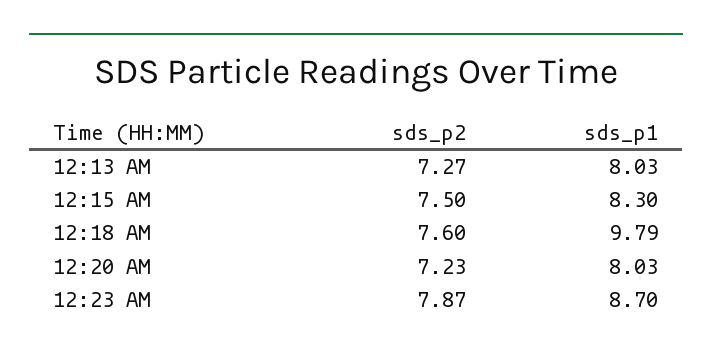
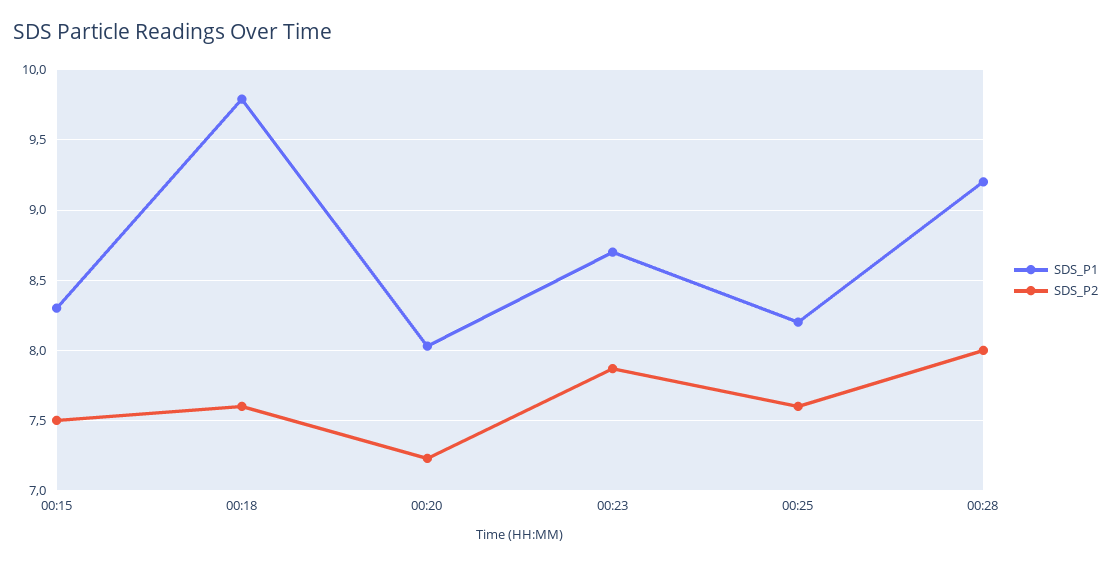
sds_p2, 12:13 AM: 7.27 -> none
sds_p1, 12:13 AM: 8.03 -> none
sds_p1, 00:25: none -> 8.2
sds_p2, 00:25: none -> 7.6
sds_p1, 00:28: none -> 9.2
sds_p2, 00:28: none -> 8

